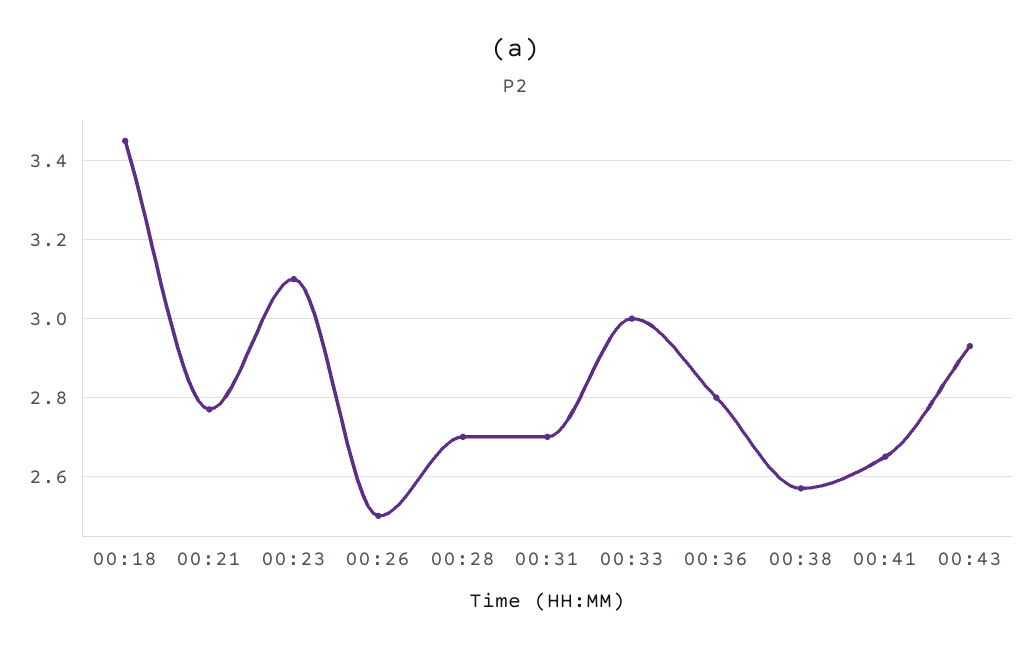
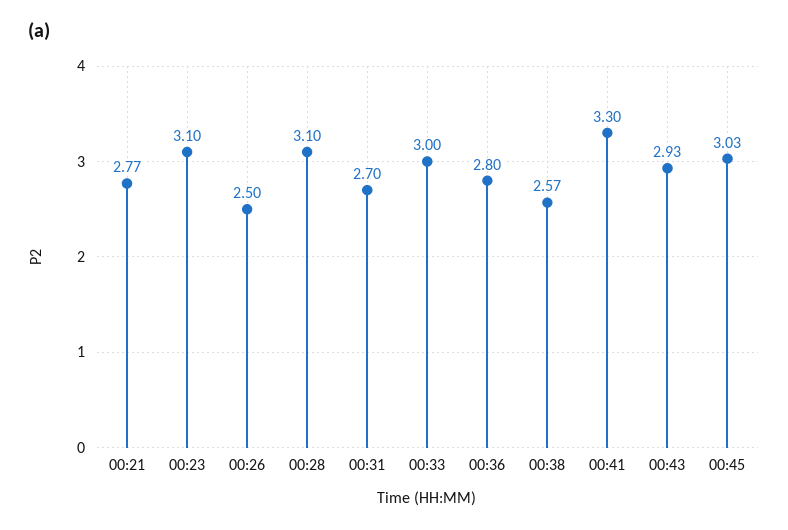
00:18: 3.45 -> none
00:28: 2.7 -> 3.1
00:41: 2.65 -> 3.3
00:45: none -> 3.03

